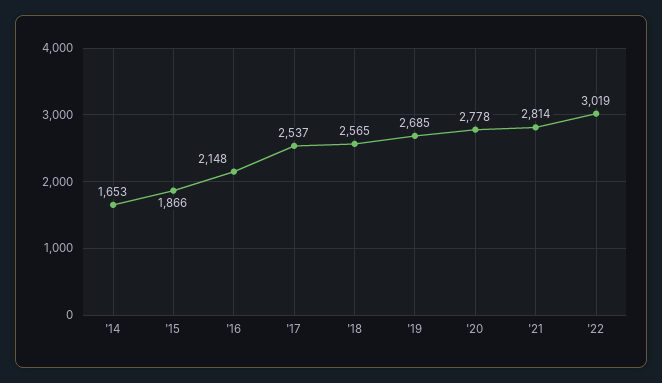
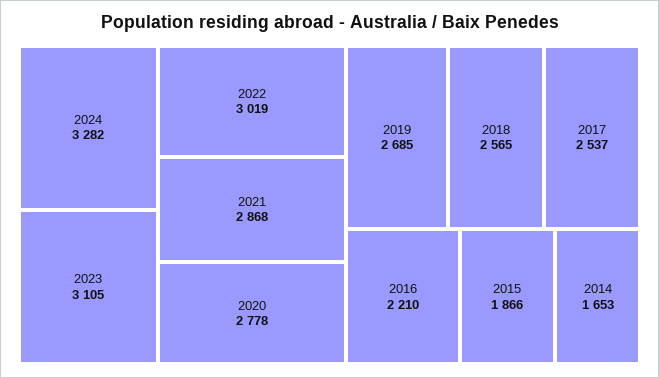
'16: 2148 -> 2210
'21: 2814 -> 2868
2024: none -> 3282
2023: none -> 3105

